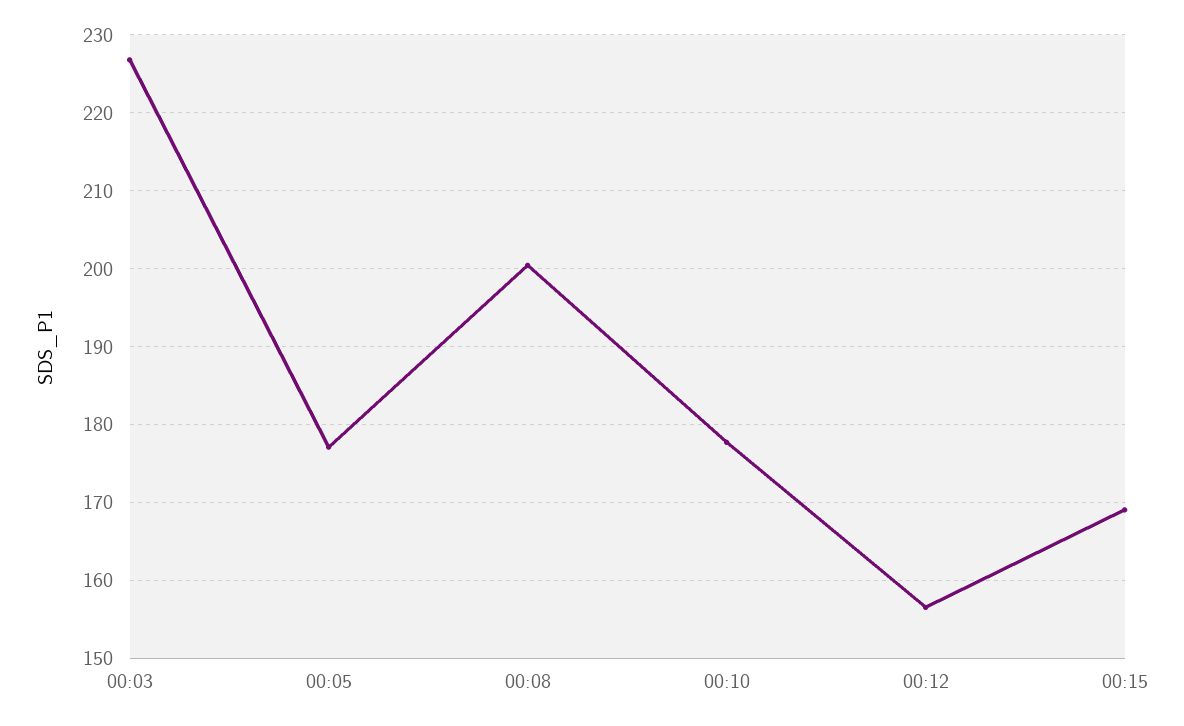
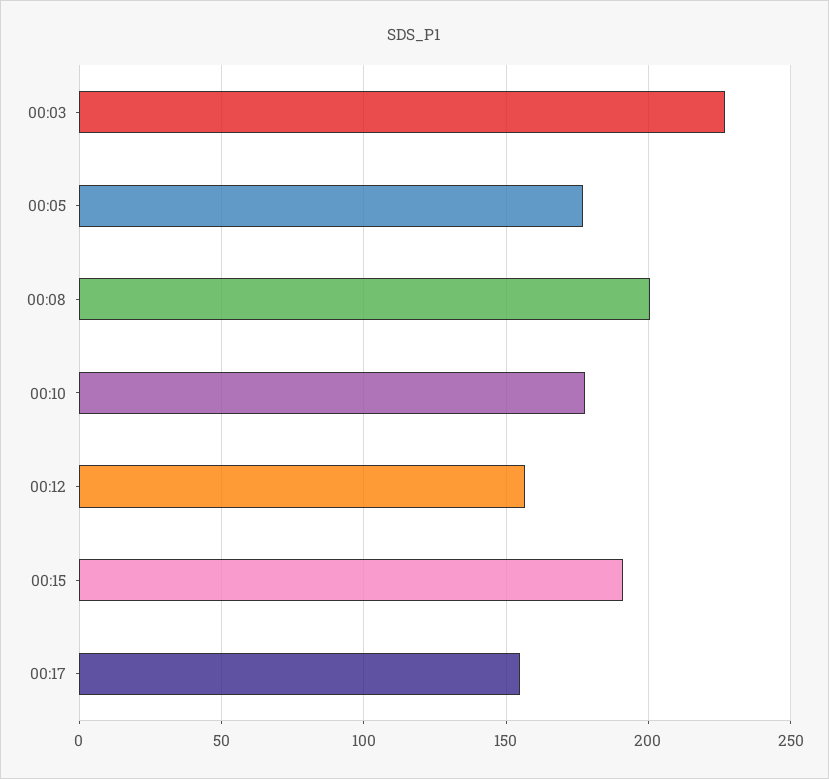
00:15: 169 -> 190
00:17: none -> 155

